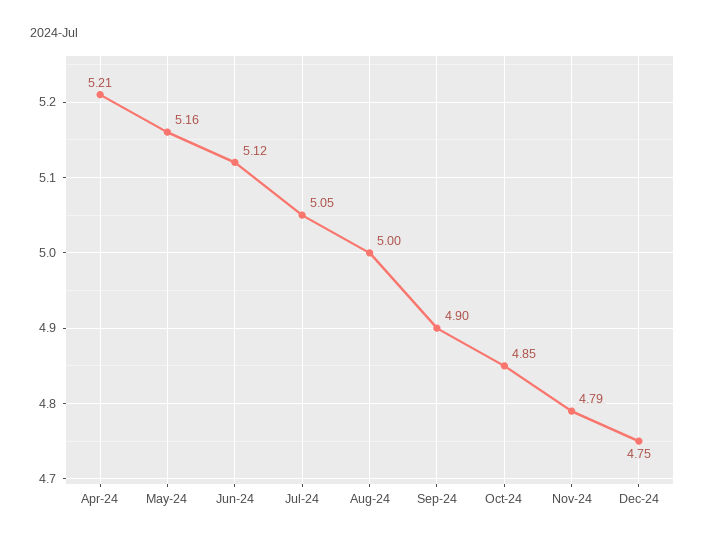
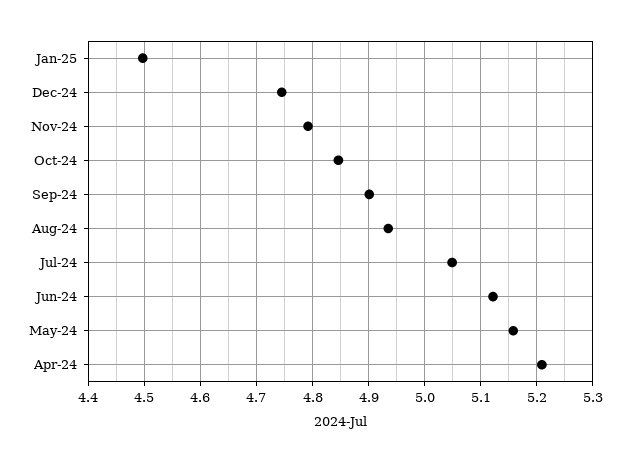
Aug-24: 5 -> 4.94
Jan-25: none -> 4.5

